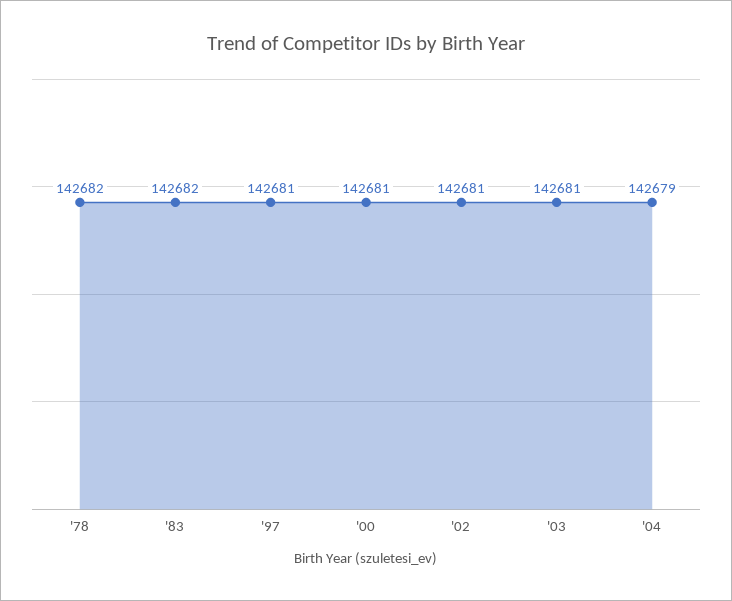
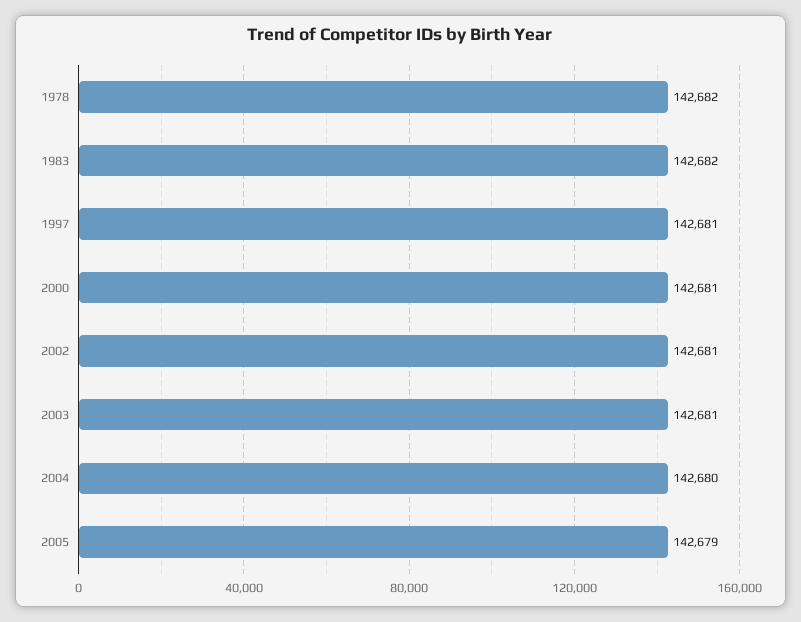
'04: 142679 -> 142680
2005: none -> 142679

